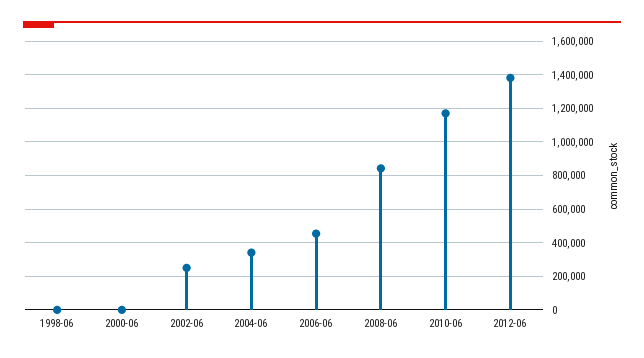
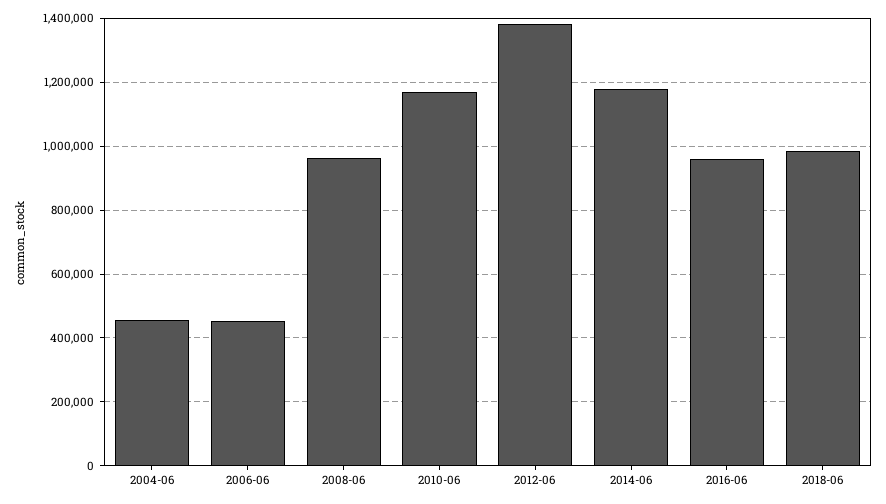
1998-06: 0 -> none
2000-06: 0 -> none
2002-06: 250000 -> none
2004-06: 350000 -> 460000
2008-06: 850000 -> 960000
2014-06: none -> 1180000
2016-06: none -> 960000
2018-06: none -> 980000

